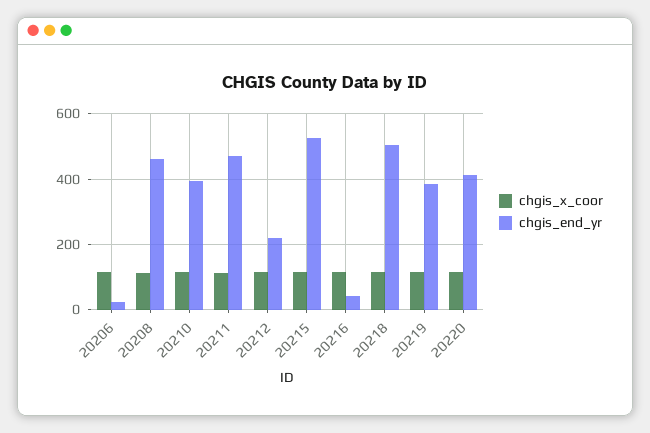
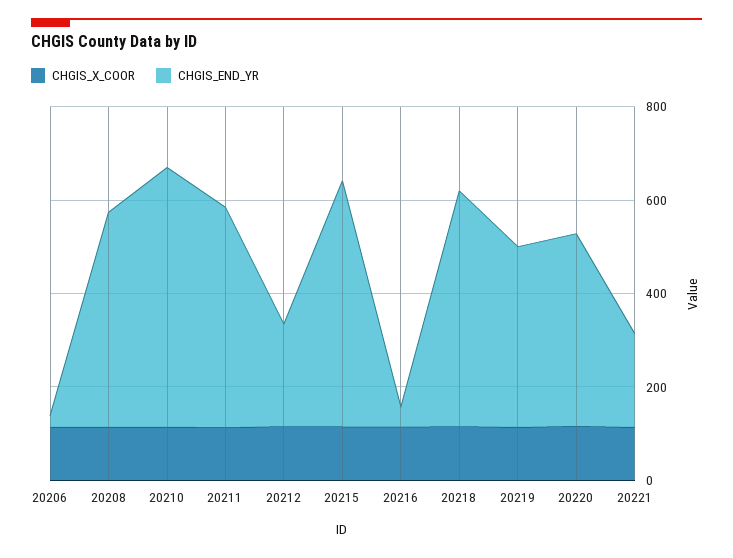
chgis_end_yr, 20210: 400 -> 550
chgis_x_coor, 20221: none -> 100
chgis_end_yr, 20221: none -> 200

